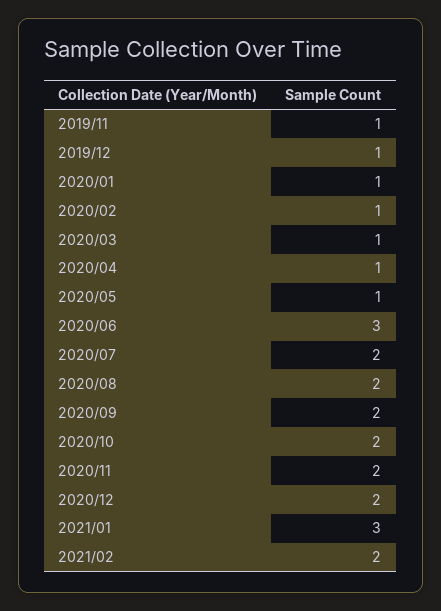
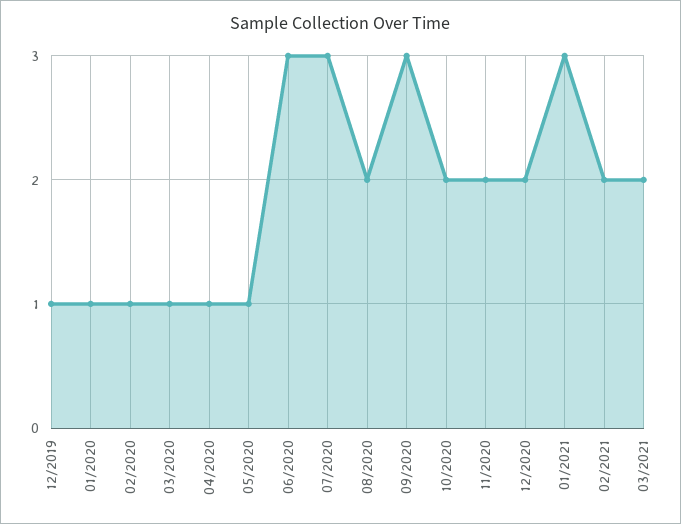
2019/11: 1 -> none
2020/07: 2 -> 3
2020/09: 2 -> 3
03/2021: none -> 2

